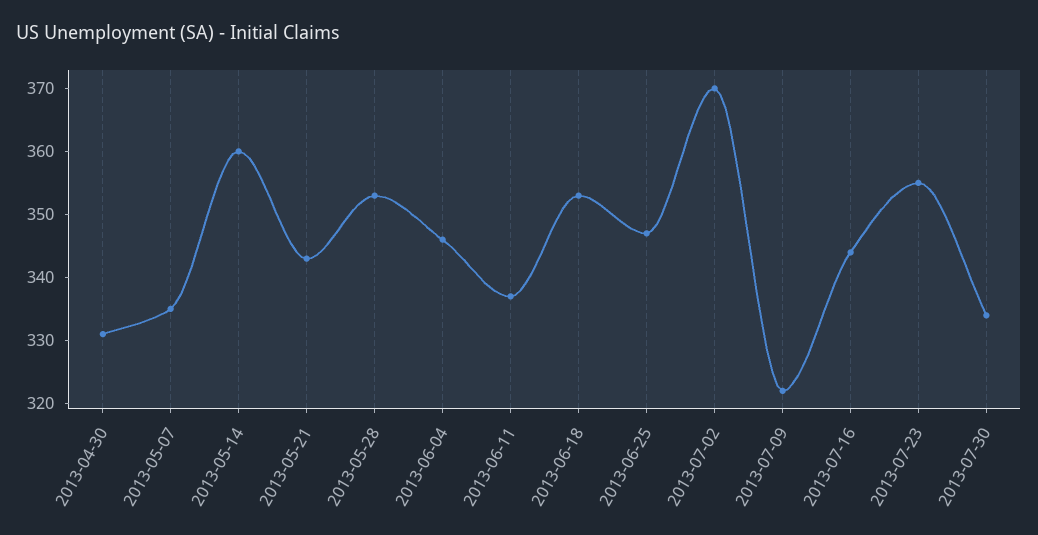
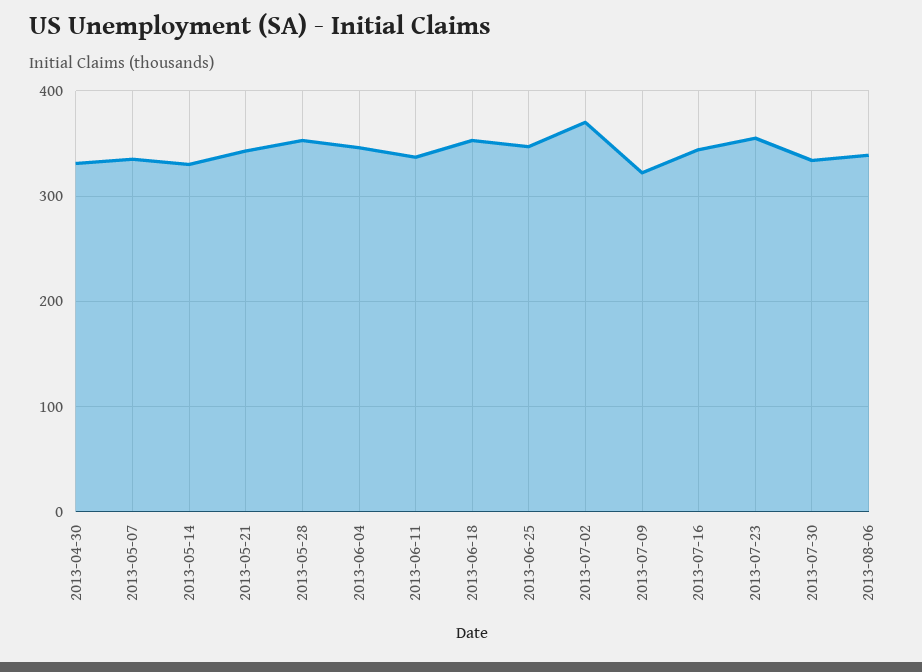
2013-05-14: 360 -> 330
2013-08-06: none -> 340

